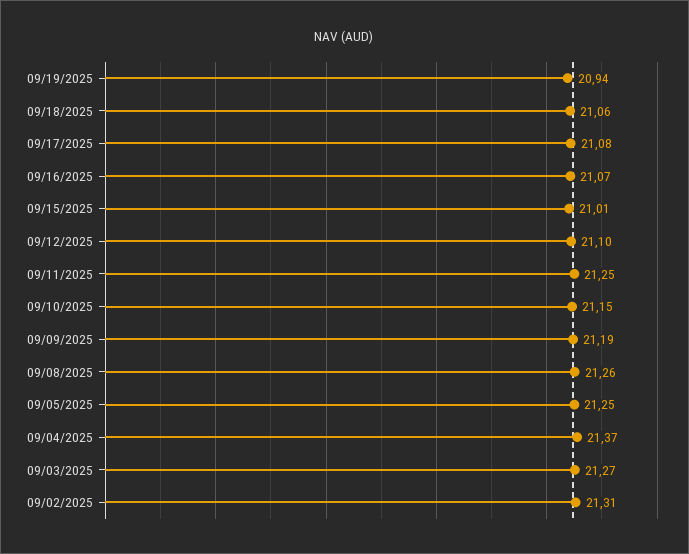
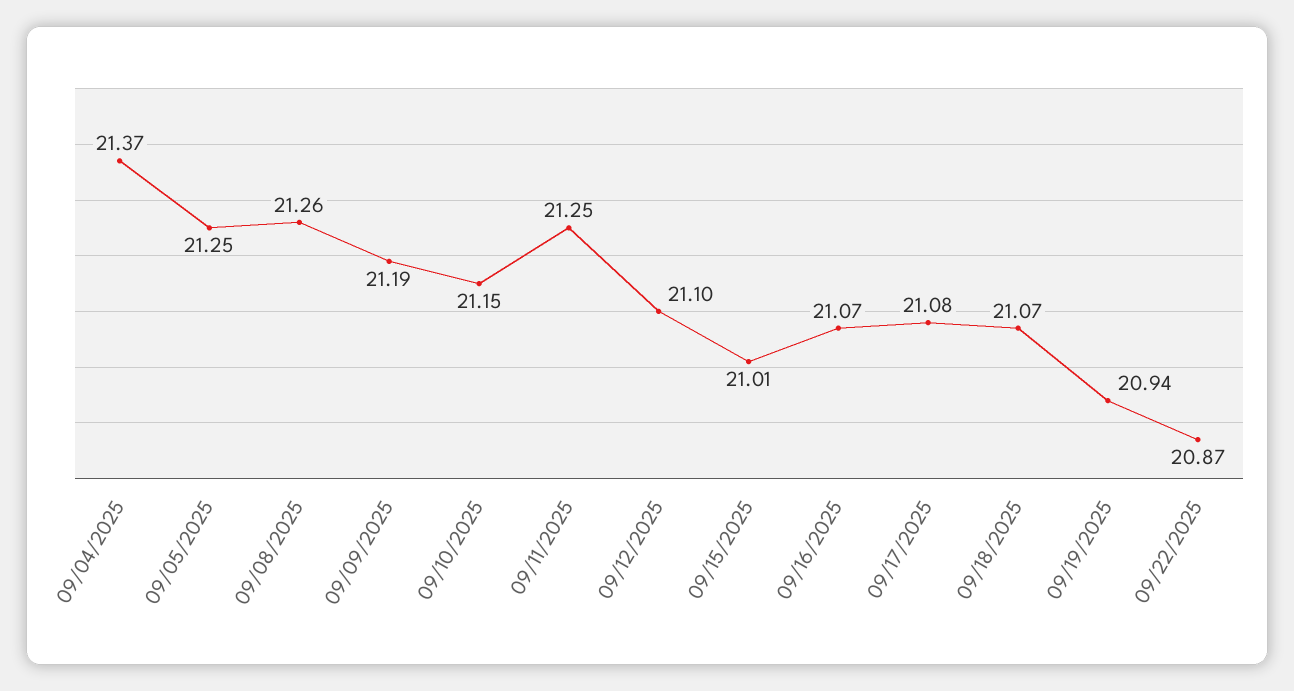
09/18/2025: 21.06 -> 21.07
09/03/2025: 21.27 -> none
09/02/2025: 21.31 -> none
09/22/2025: none -> 20.87

